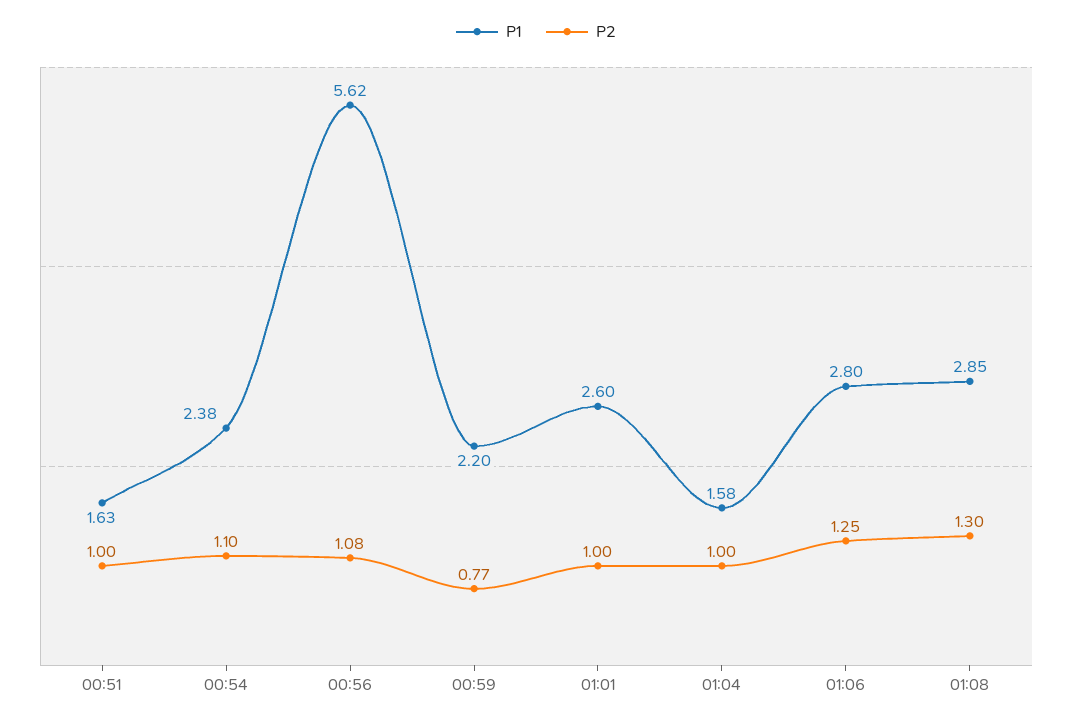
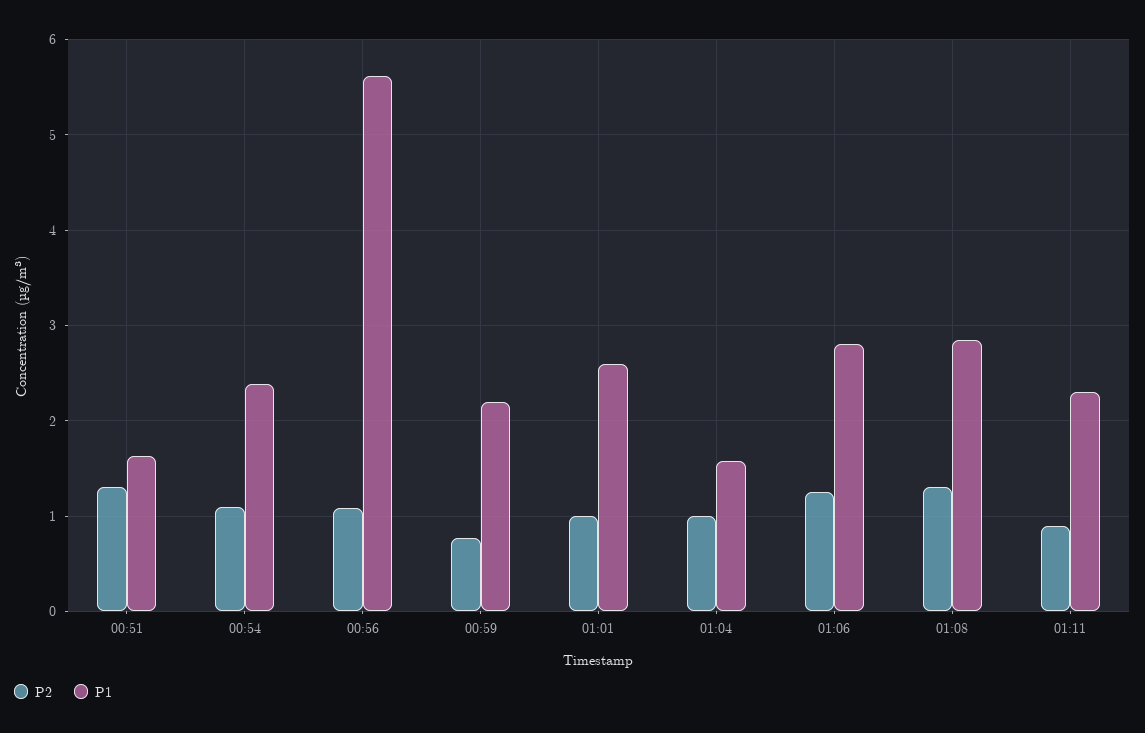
P2, 00:51: 1 -> 1.3
P2, 01:11: none -> 0.9
P1, 01:11: none -> 2.3

